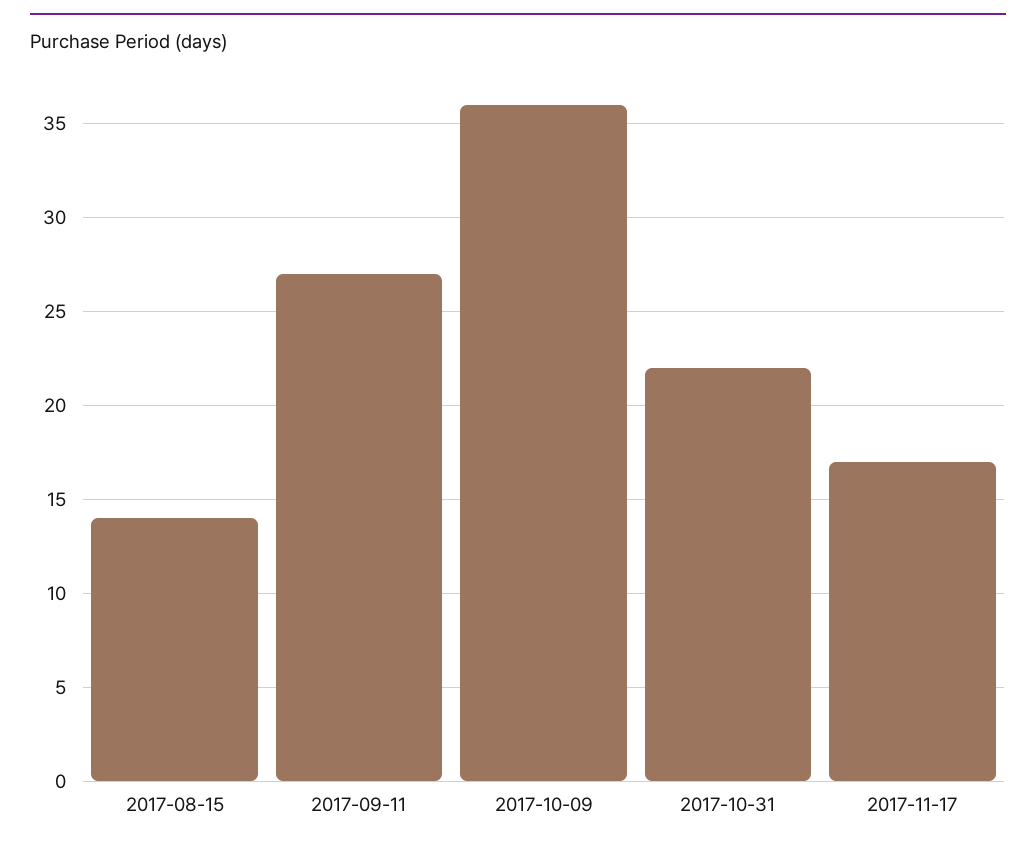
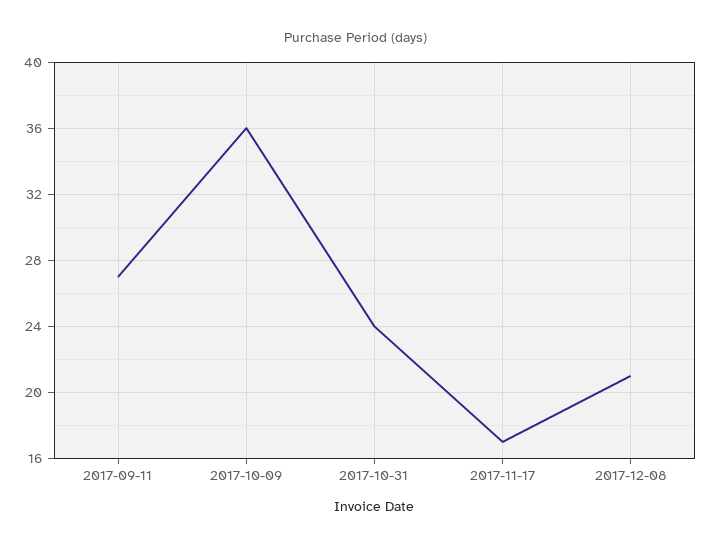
2017-08-15: 14 -> none
2017-10-31: 22 -> 24
2017-12-08: none -> 21

